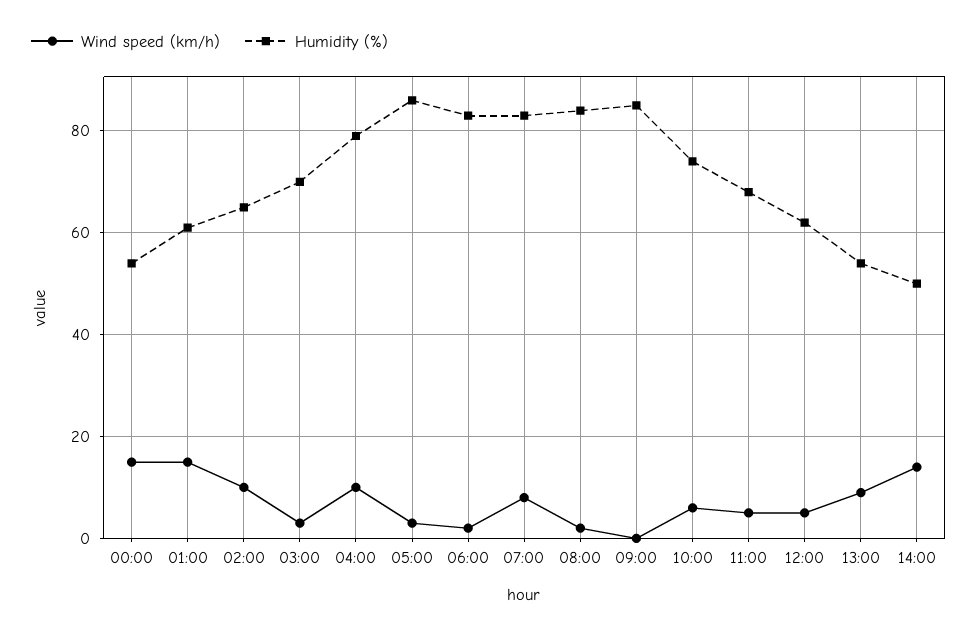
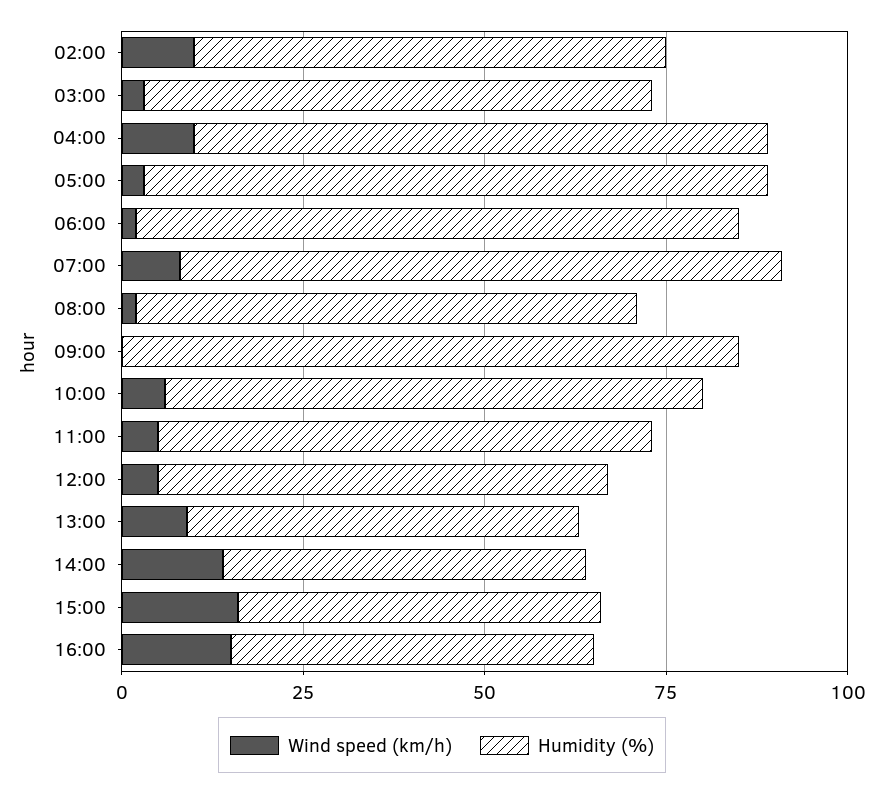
Wind speed (km/h), 00:00: 15 -> none
Humidity (%), 00:00: 55 -> none
Wind speed (km/h), 01:00: 15 -> none
Humidity (%), 01:00: 60 -> none
Humidity (%), 08:00: 85 -> 70
Wind speed (km/h), 15:00: none -> 15
Humidity (%), 15:00: none -> 50
Wind speed (km/h), 16:00: none -> 15
Humidity (%), 16:00: none -> 50

